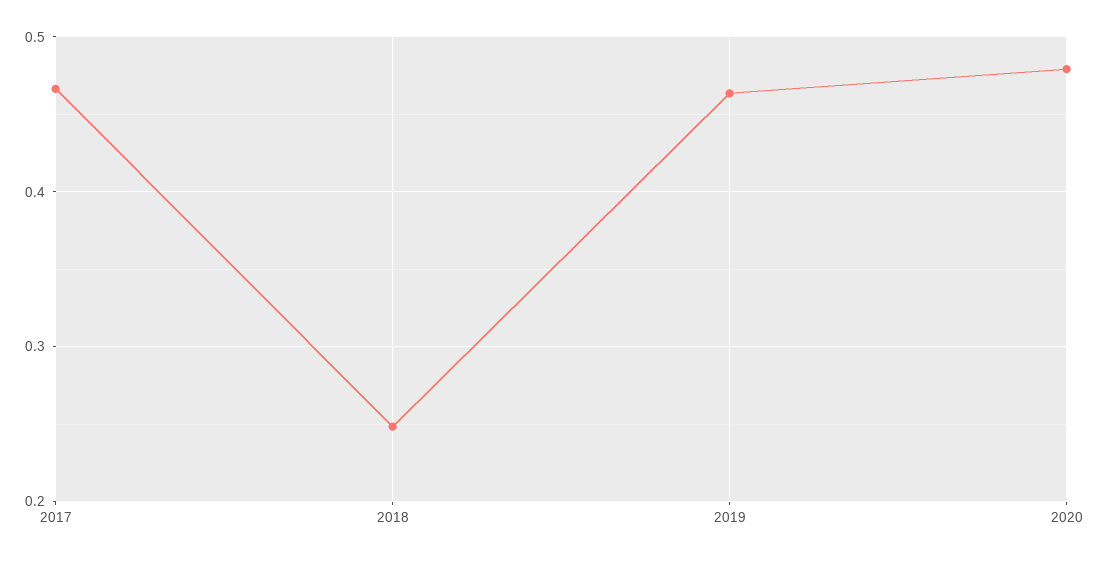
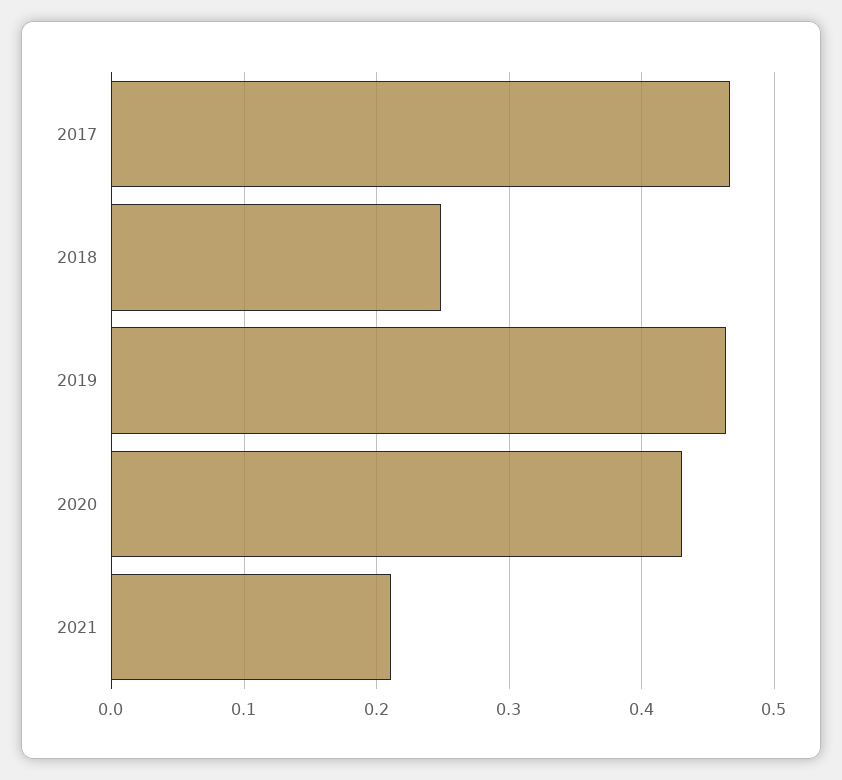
2020: 0.48 -> 0.43
2021: none -> 0.21

